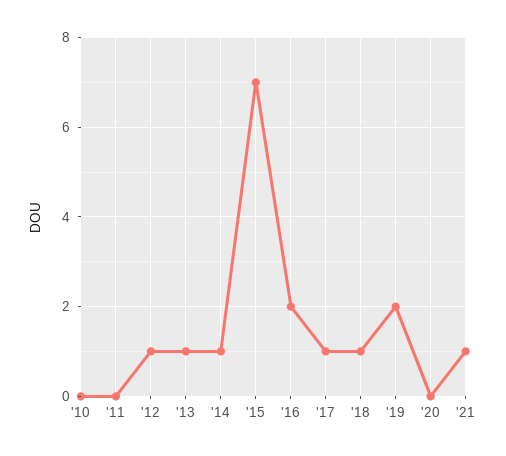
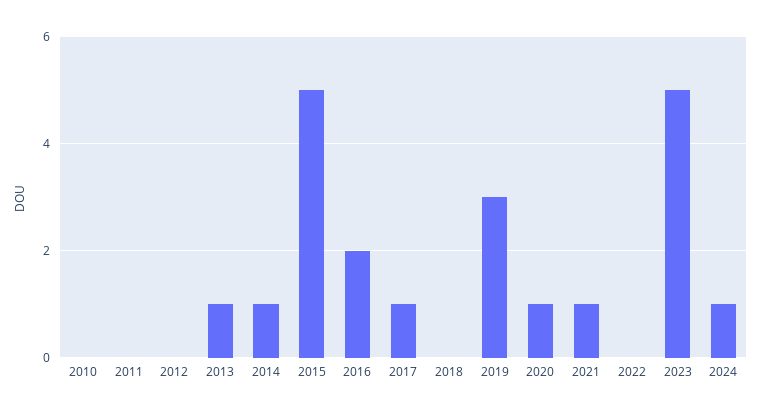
'12: 1 -> 0
'15: 7 -> 5
'18: 1 -> 0
'19: 2 -> 3
'20: 0 -> 1
2022: none -> 0
2023: none -> 5
2024: none -> 1

